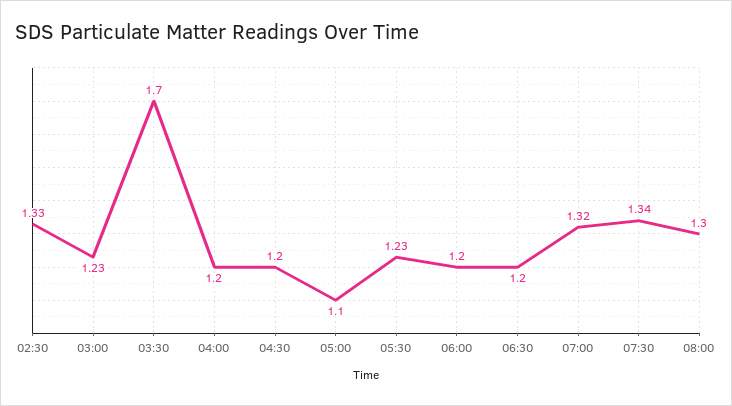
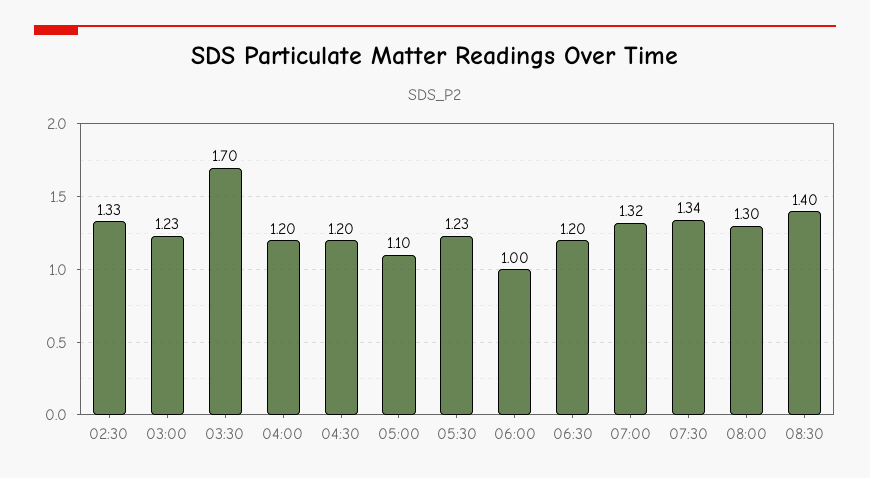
06:00: 1.2 -> 1
08:30: none -> 1.4

